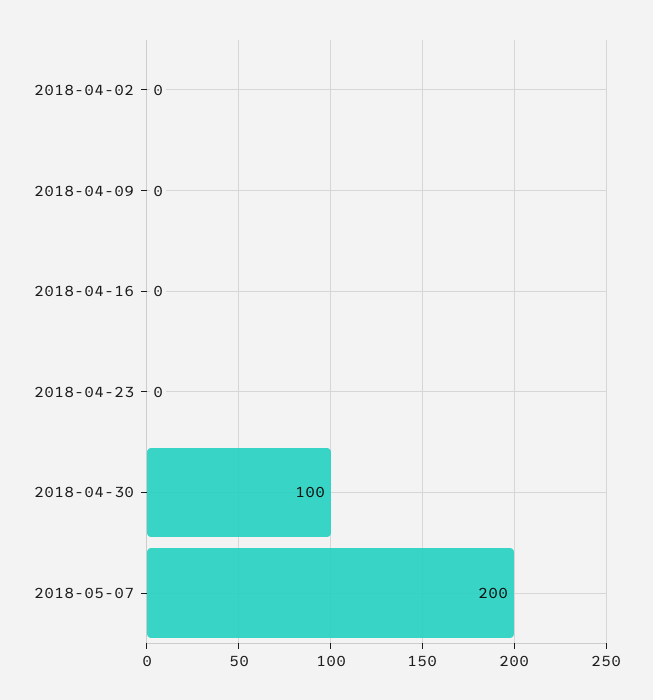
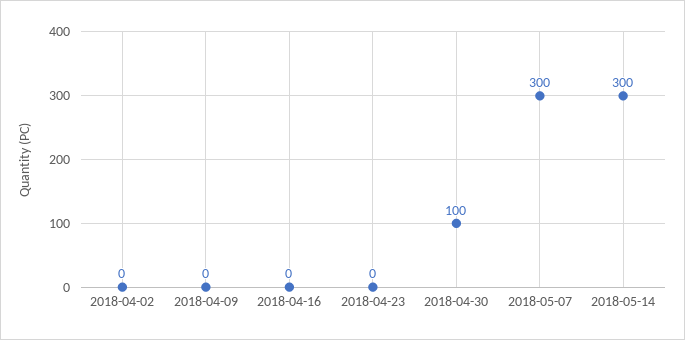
2018-05-07: 200 -> 300
2018-05-14: none -> 300

